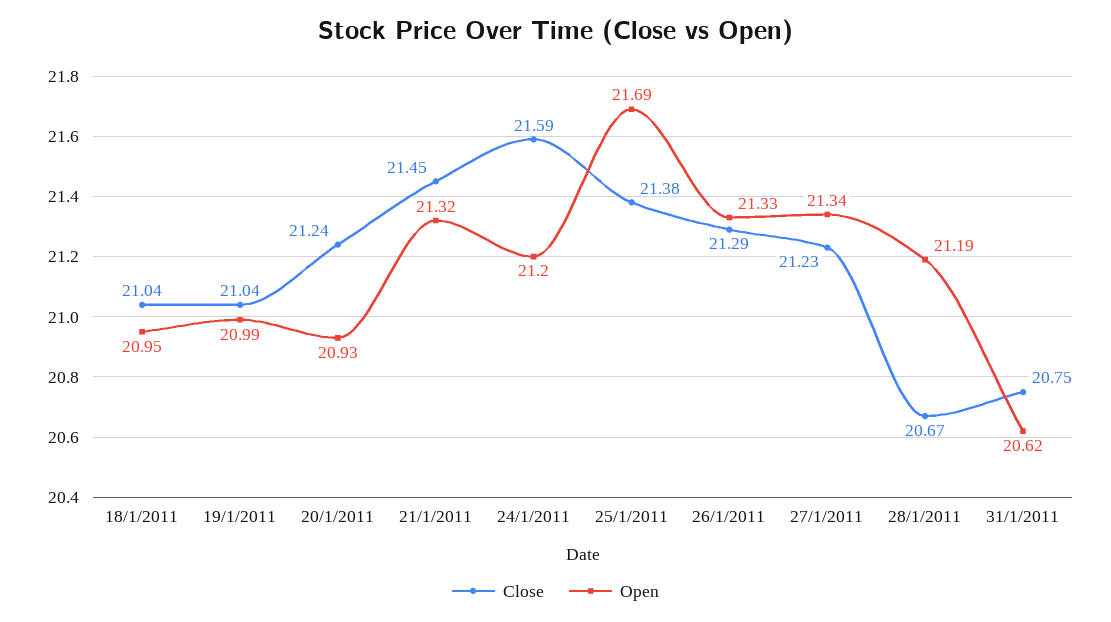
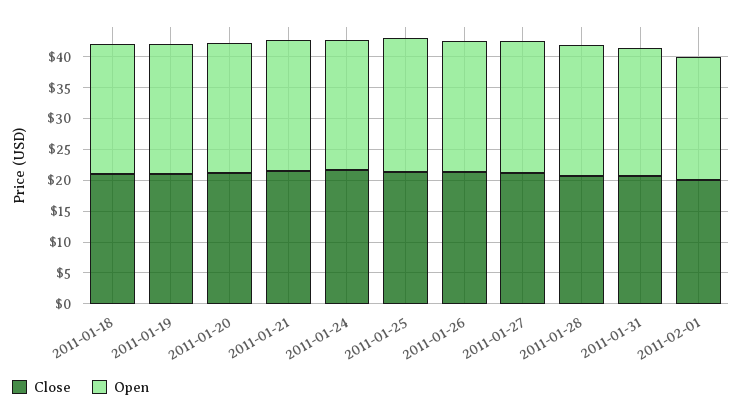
Close, 2011-02-01: none -> 20
Open, 2011-02-01: none -> 20

